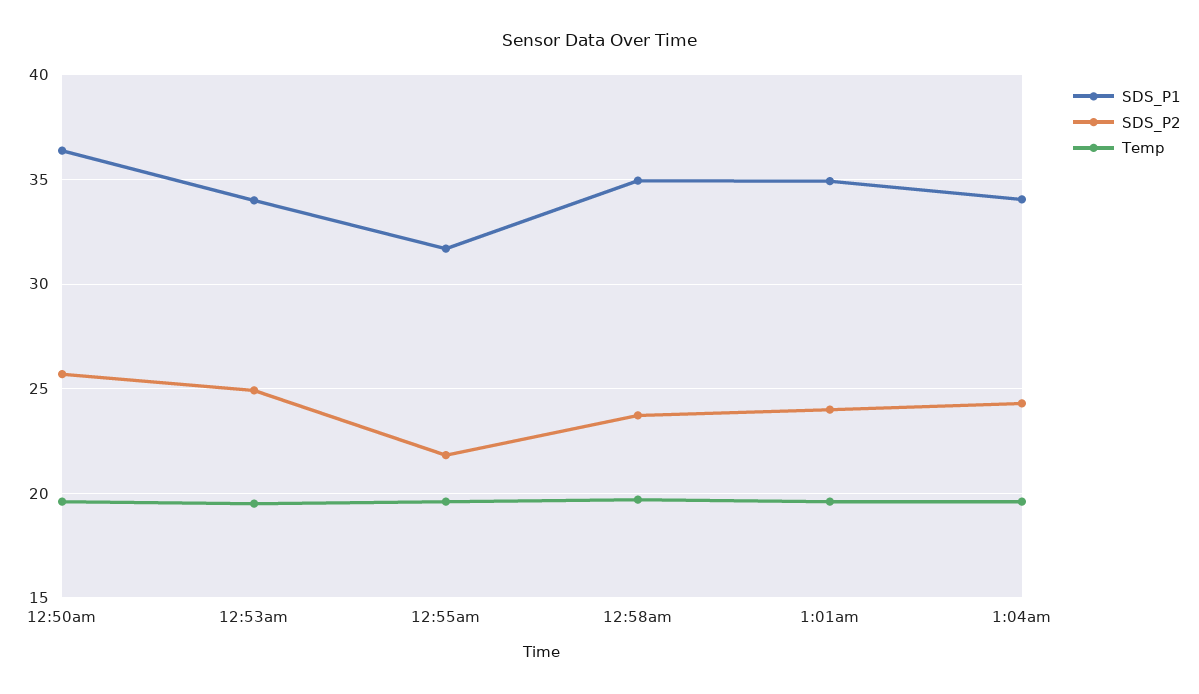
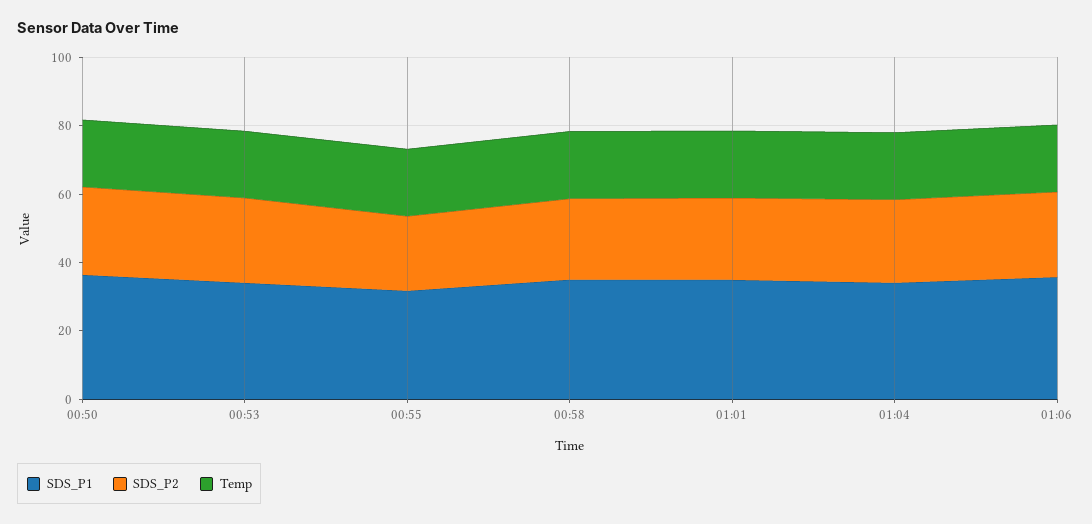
SDS_P1, 01:06: none -> 35
SDS_P2, 01:06: none -> 25
Temp, 01:06: none -> 20

